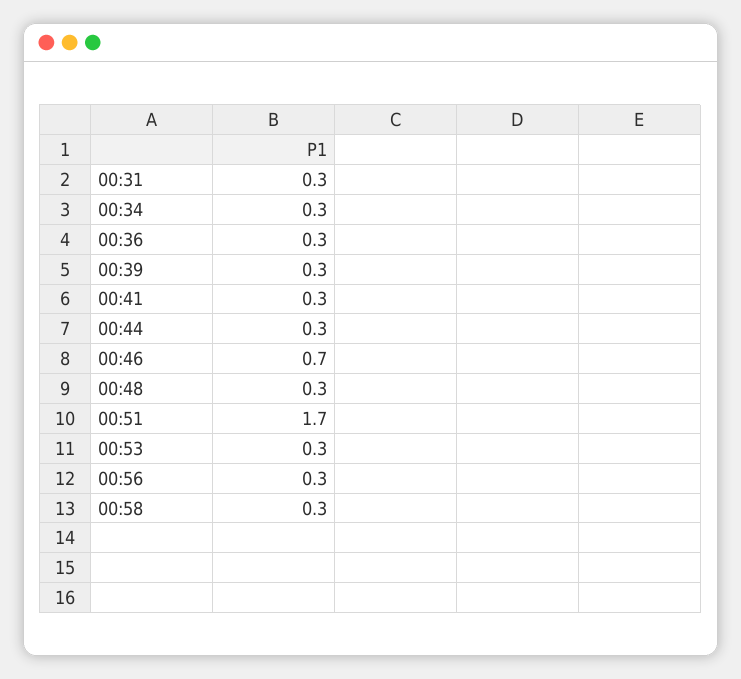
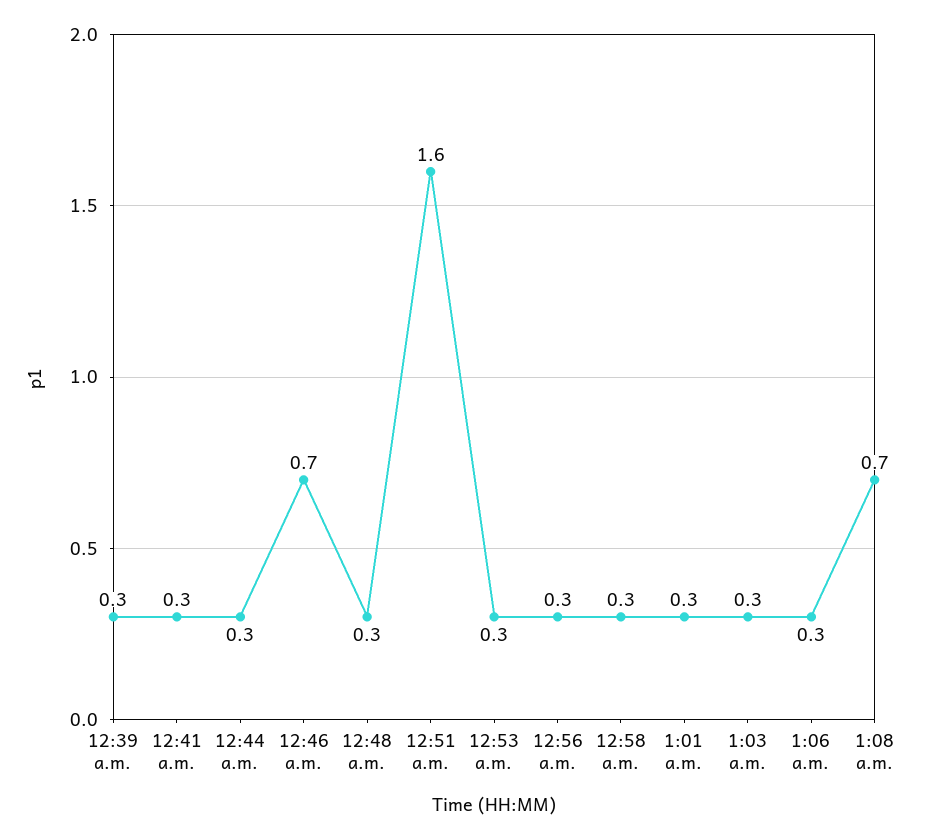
00:31: 0.3 -> none
00:34: 0.3 -> none
00:36: 0.3 -> none
00:51: 1.7 -> 1.6
1:01 a.m.: none -> 0.3
1:03 a.m.: none -> 0.3
1:06 a.m.: none -> 0.3
1:08 a.m.: none -> 0.7

